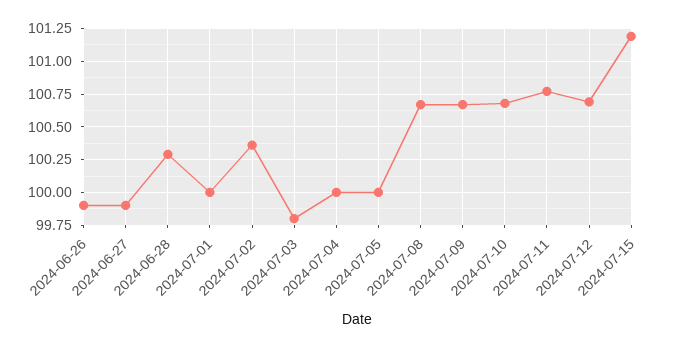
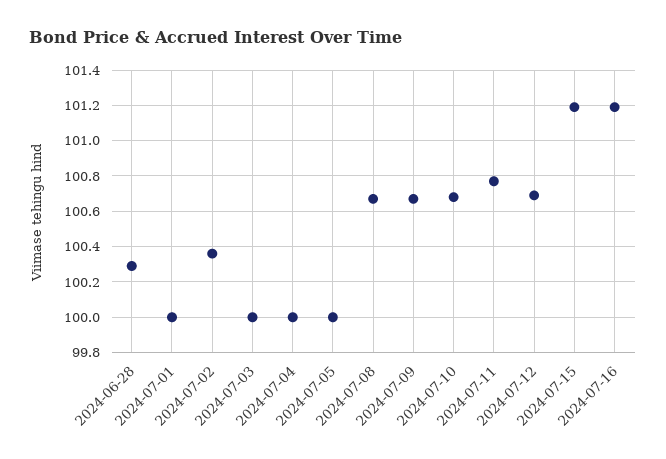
2024-06-26: 99.9 -> none
2024-06-27: 99.9 -> none
2024-07-03: 99.8 -> 100
2024-07-16: none -> 101.2

